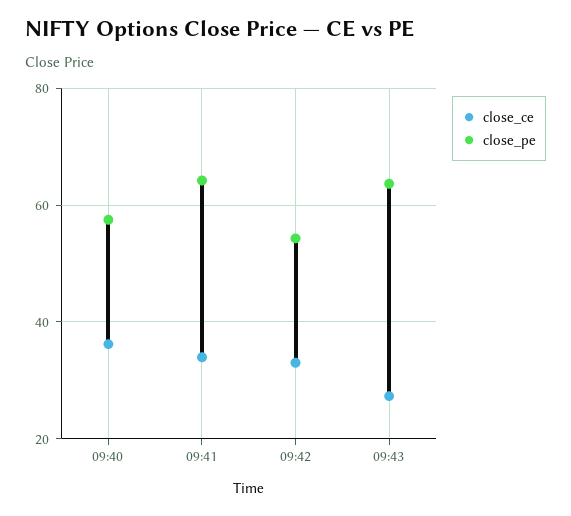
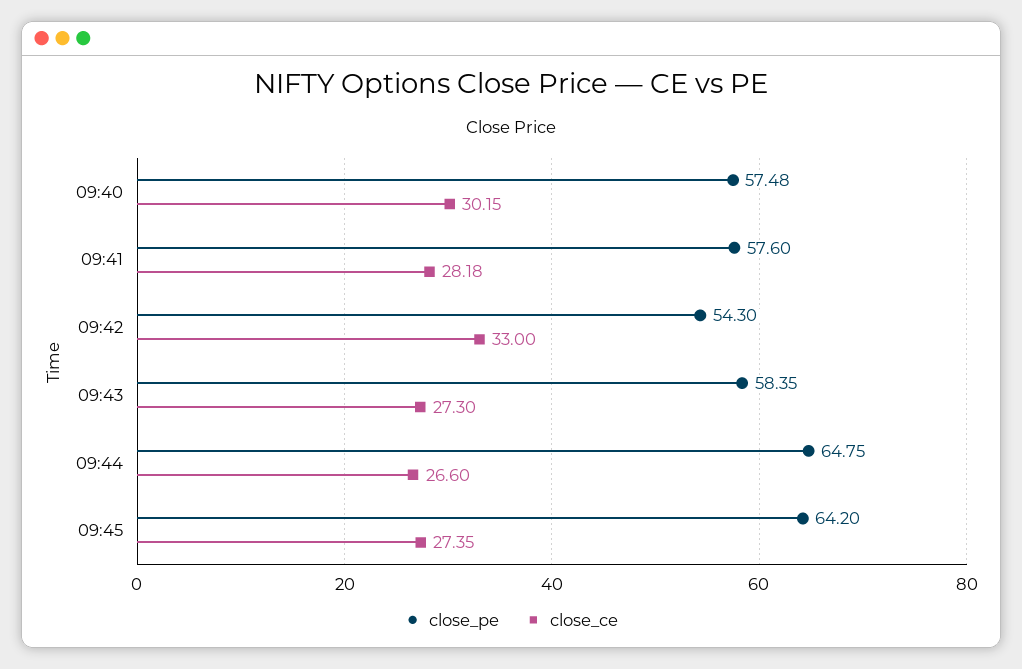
close_ce, 09:40: 36 -> 30.15
close_ce, 09:41: 34 -> 28.18
close_pe, 09:41: 64 -> 57.6
close_pe, 09:43: 64 -> 58.35
close_pe, 09:44: none -> 64.75
close_ce, 09:44: none -> 26.6
close_pe, 09:45: none -> 64.2
close_ce, 09:45: none -> 27.35

